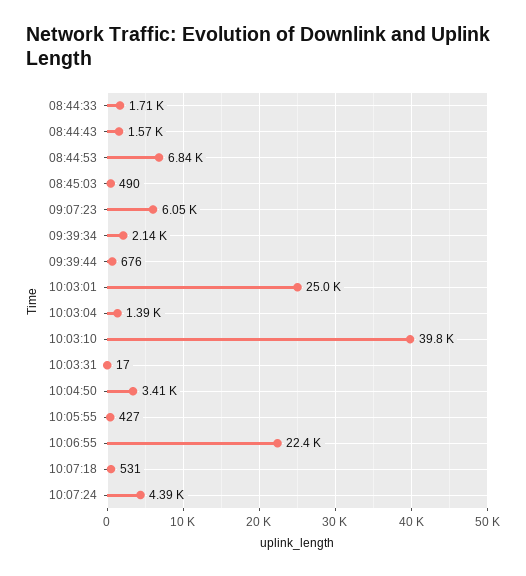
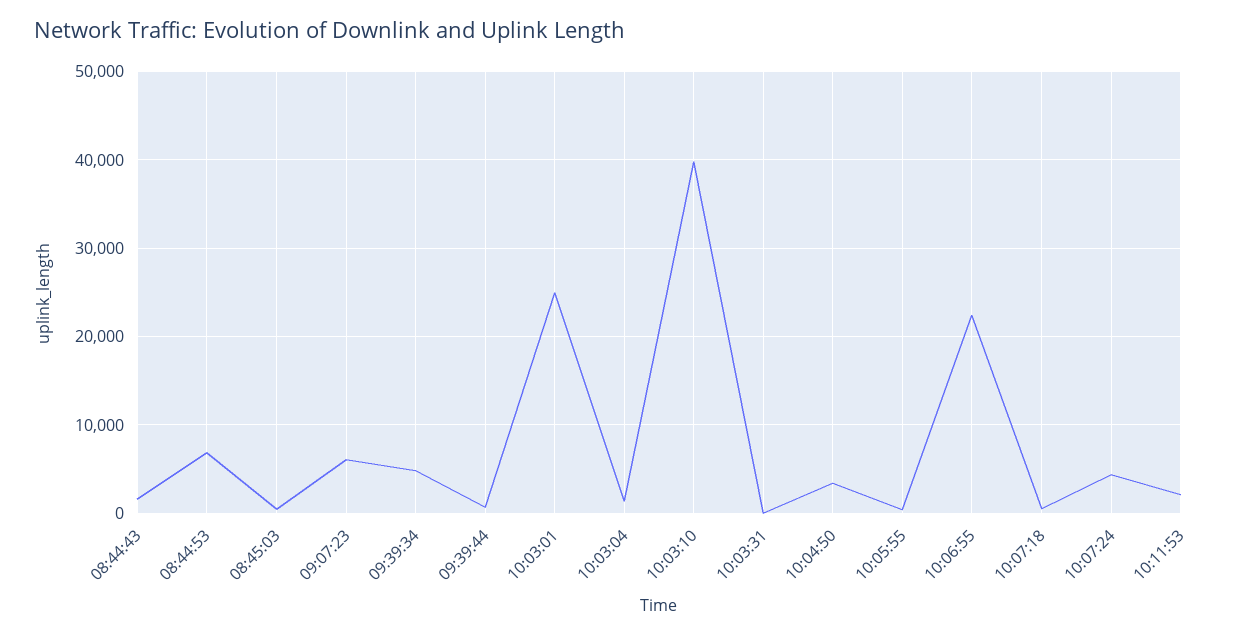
08:44:33: 1710 -> none
09:39:34: 2140 -> 5000
10:11:53: none -> 2000

